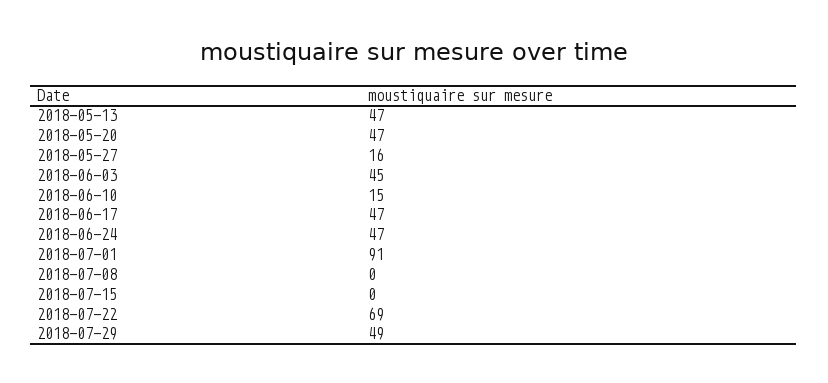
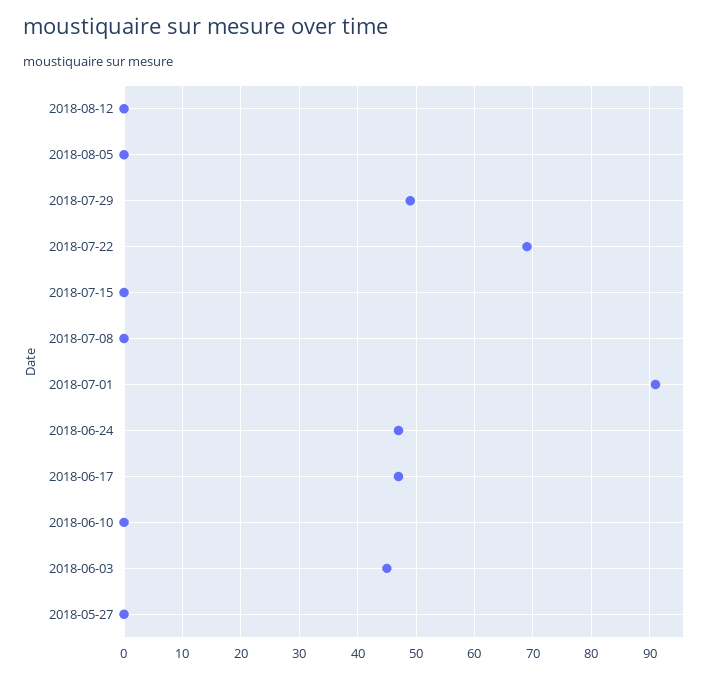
2018-05-13: 47 -> none
2018-05-20: 47 -> none
2018-05-27: 16 -> 0
2018-06-10: 15 -> 0
2018-08-12: none -> 0
2018-08-05: none -> 0

